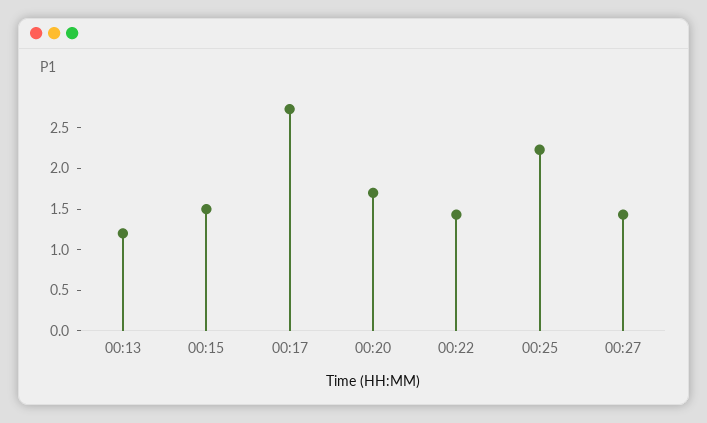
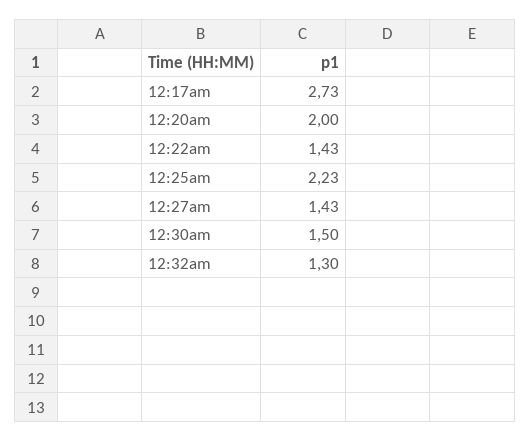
00:13: 1.2 -> none
00:15: 1.5 -> none
00:20: 1.7 -> 2
12:30am: none -> 1.5
12:32am: none -> 1.3

